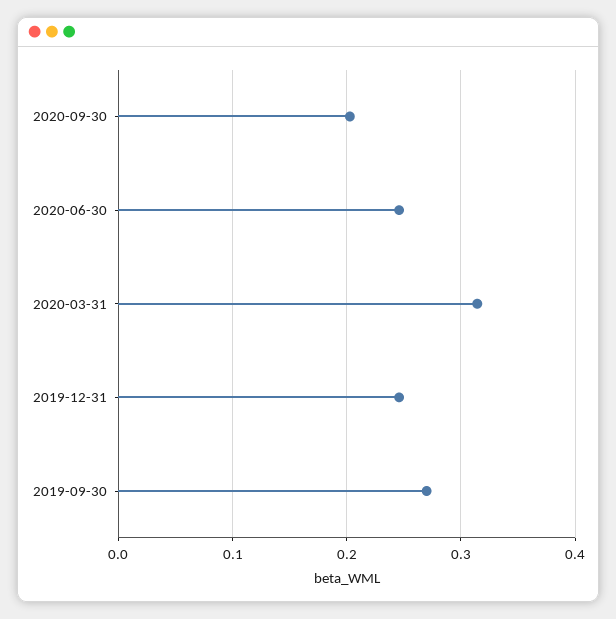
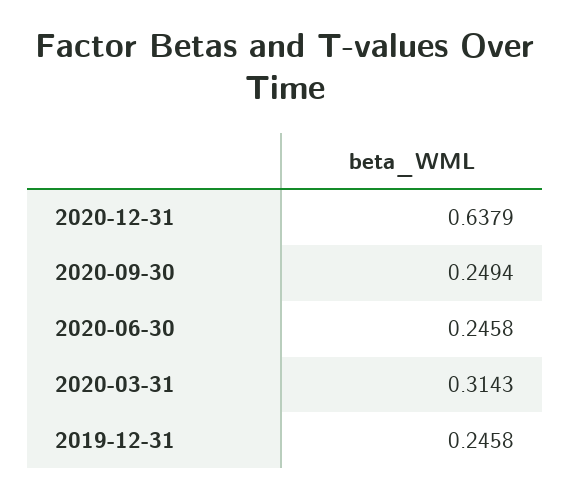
2020-09-30: 0.2 -> 0.2494
2019-09-30: 0.27 -> none
2020-12-31: none -> 0.6379

